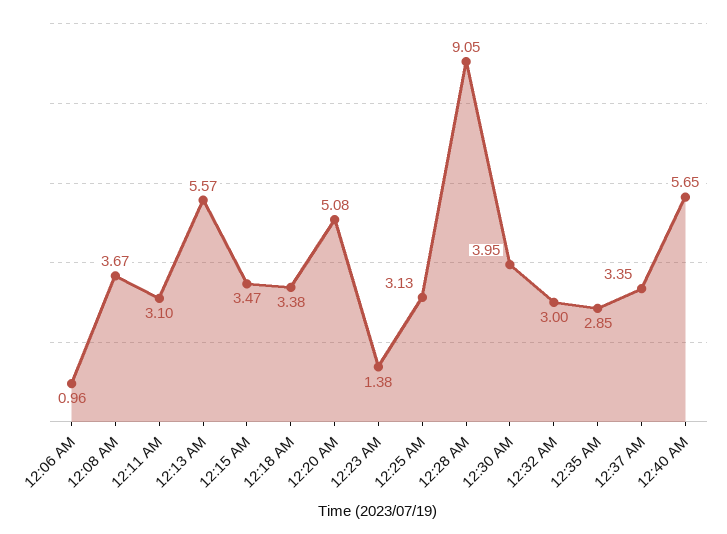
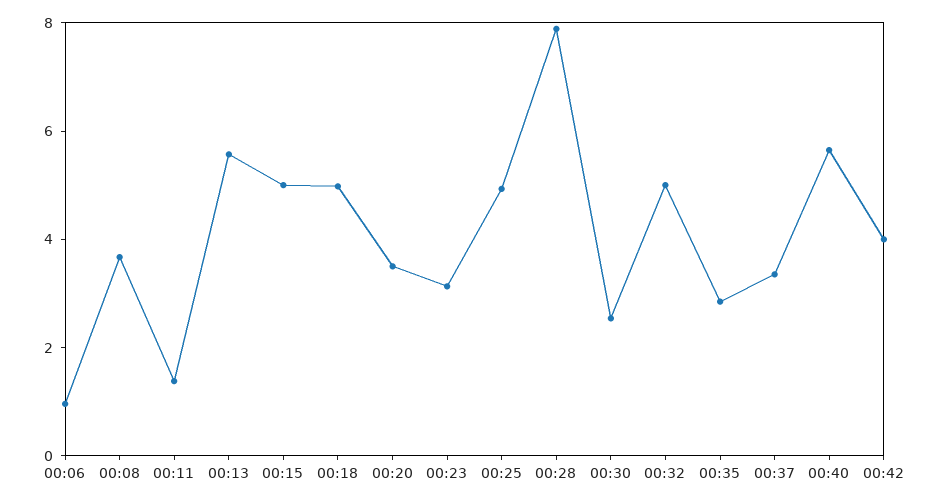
12:11 AM: 3.1 -> 1.5
12:15 AM: 3.47 -> 5
12:18 AM: 3.38 -> 5
12:20 AM: 5.08 -> 3.5
12:23 AM: 1.38 -> 3
12:25 AM: 3.13 -> 5
12:28 AM: 9.05 -> 8
12:30 AM: 3.95 -> 2.5
12:32 AM: 3 -> 5
00:42: none -> 4

